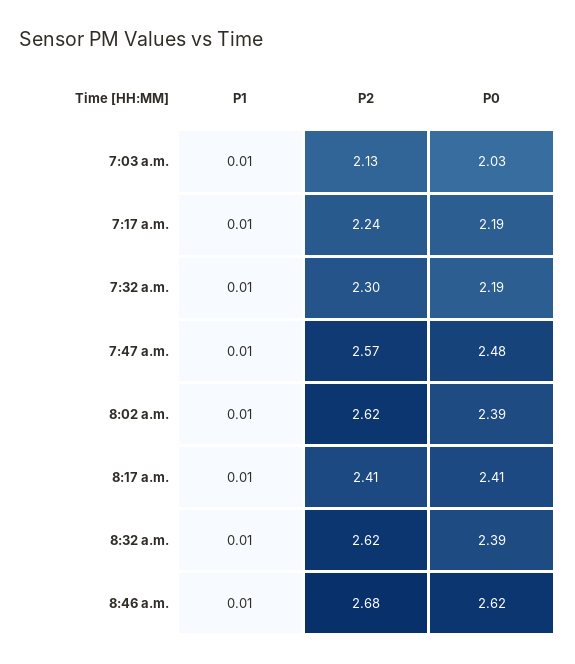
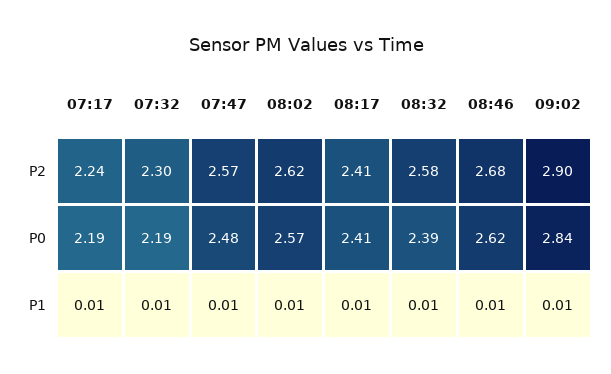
P1, 7:03 a.m.: 0.01 -> none
P2, 7:03 a.m.: 2.13 -> none
P0, 7:03 a.m.: 2.03 -> none
P0, 8:02 a.m.: 2.39 -> 2.57
P2, 8:32 a.m.: 2.62 -> 2.58
P2, 09:02: none -> 2.9
P0, 09:02: none -> 2.84
P1, 09:02: none -> 0.01

